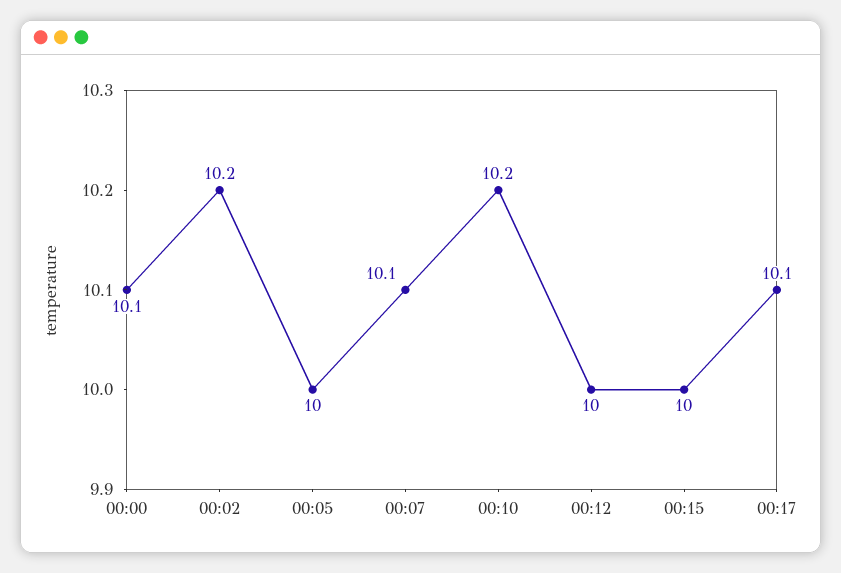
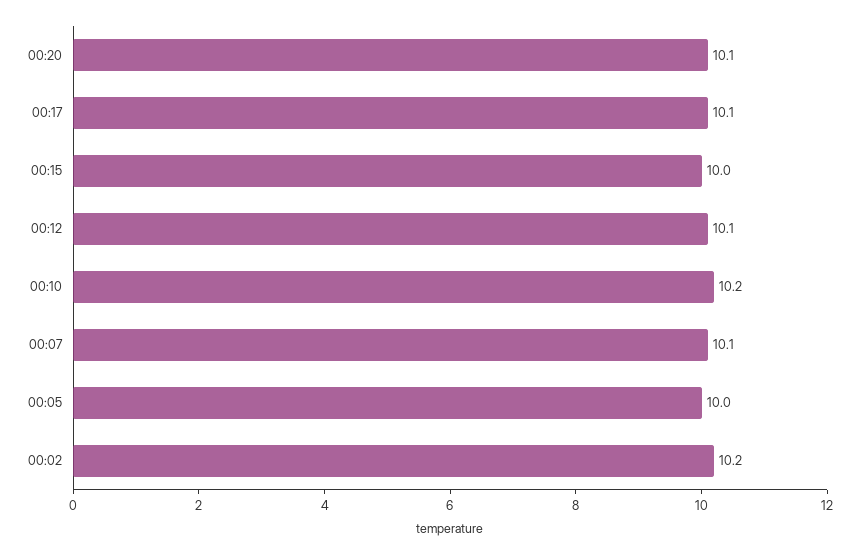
00:00: 10.1 -> none
00:12: 10 -> 10.1
00:20: none -> 10.1

